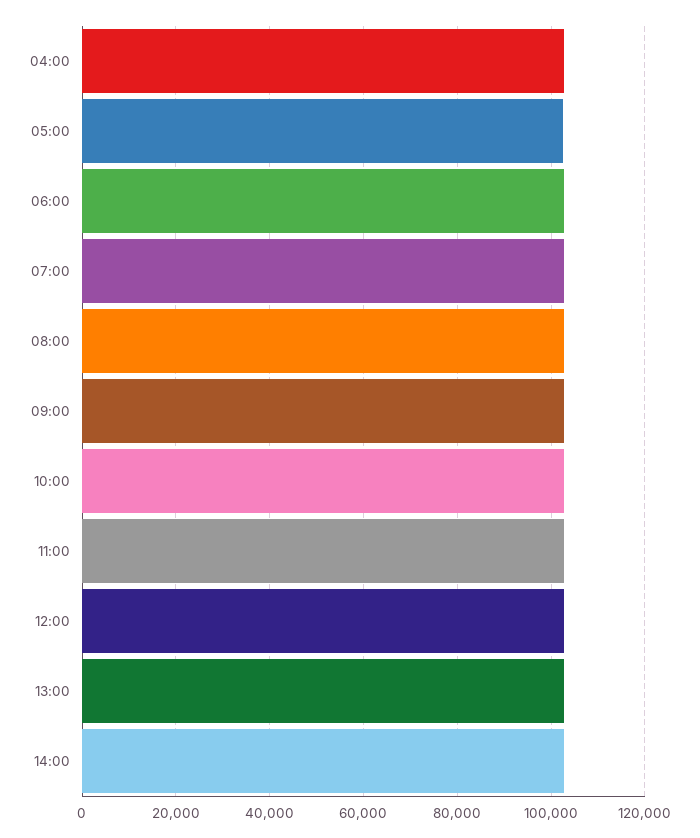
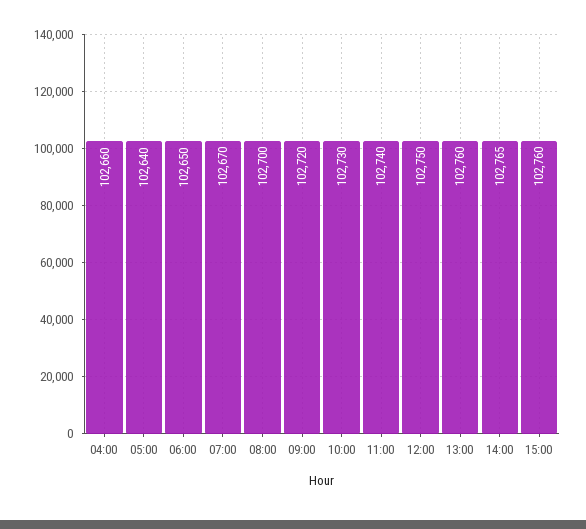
15:00: none -> 102760

